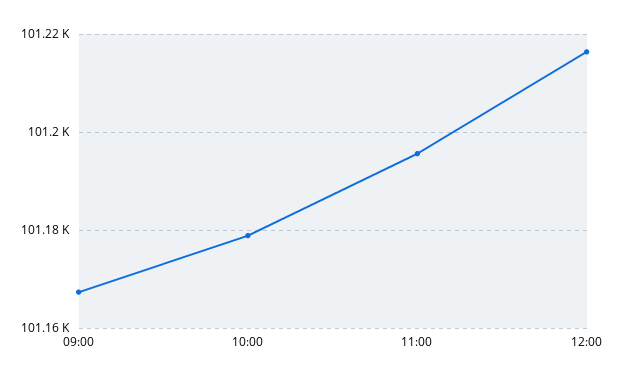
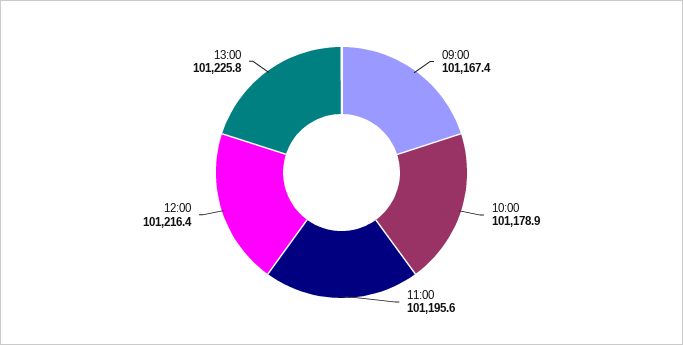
13:00: none -> 101225.8

